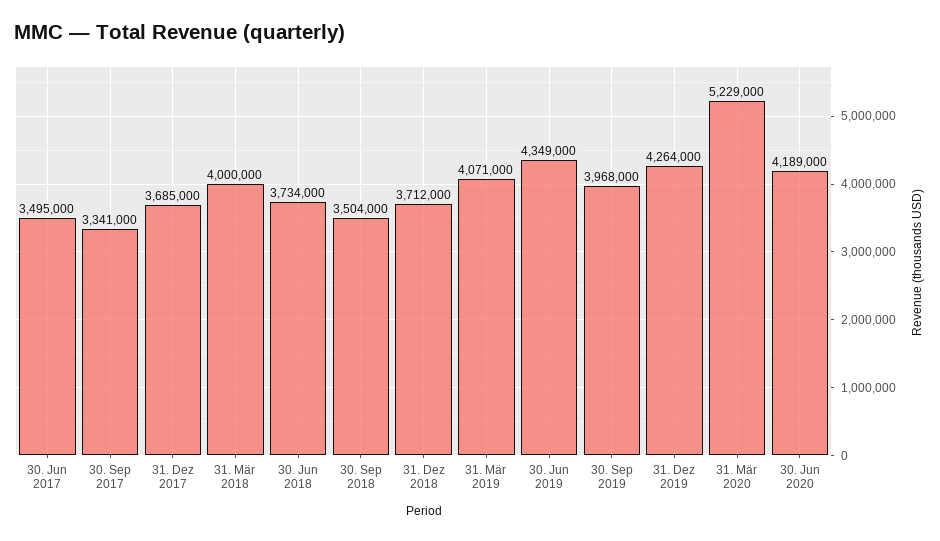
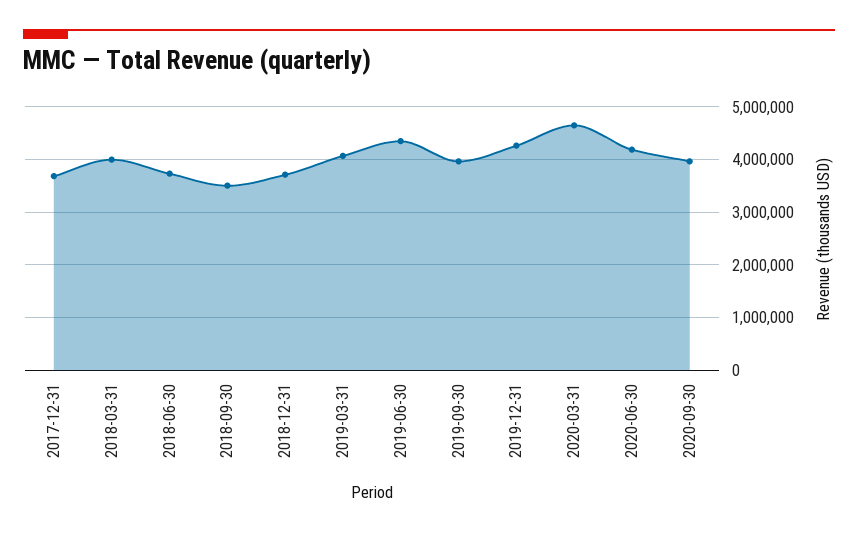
30. Jun 2017: 3495000 -> none
30. Sep 2017: 3341000 -> none
31. Mär 2020: 5229000 -> 4600000
2020-09-30: none -> 4000000

